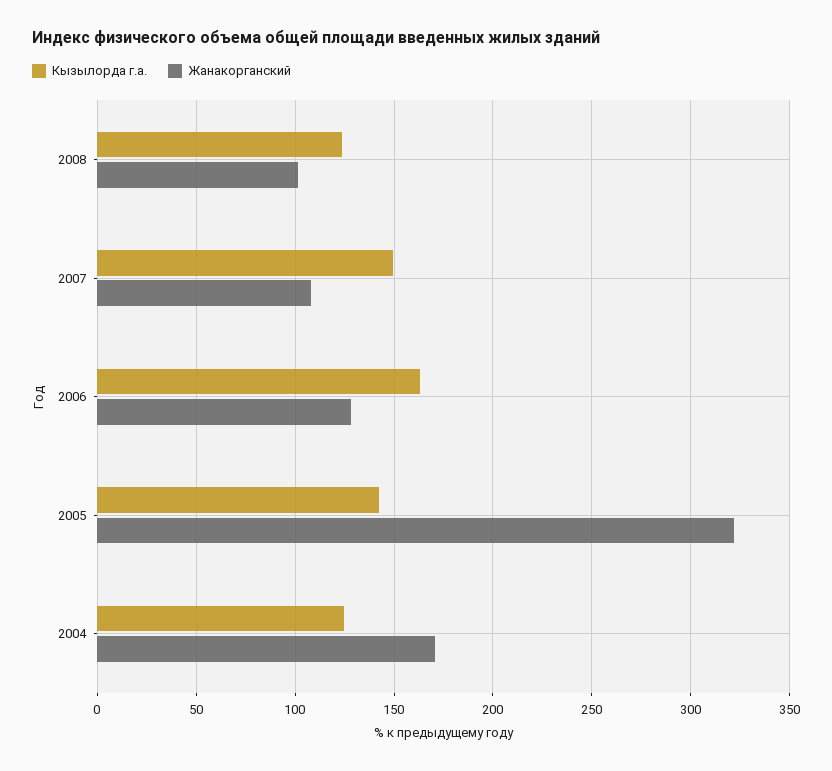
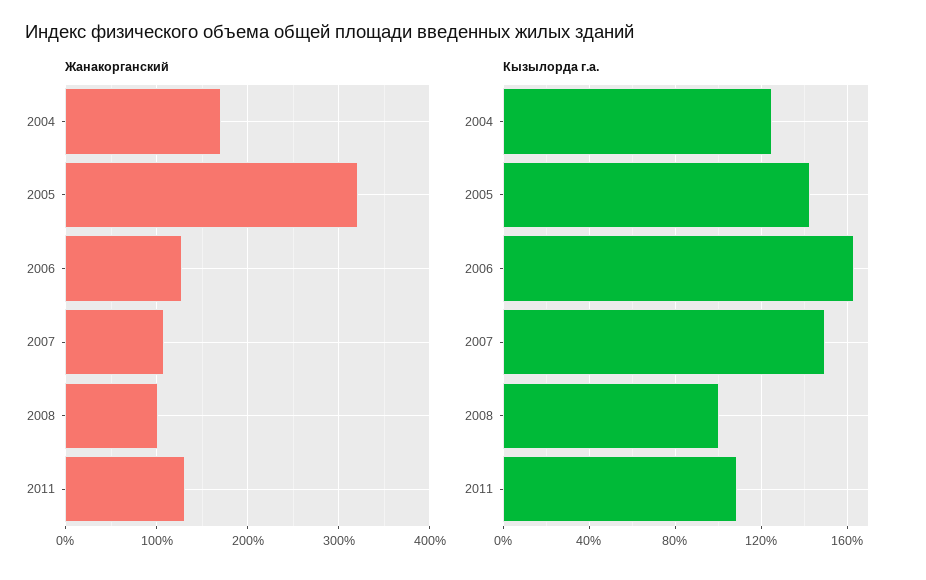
Кызылорда г.а., 2008: 125 -> 100
Жанакорганский, 2011: none -> 130
Кызылорда г.а., 2011: none -> 110

